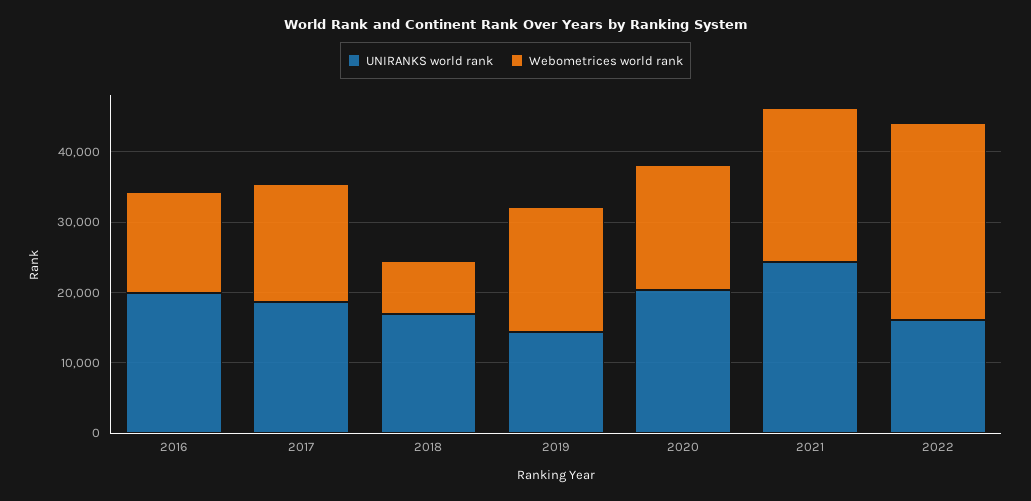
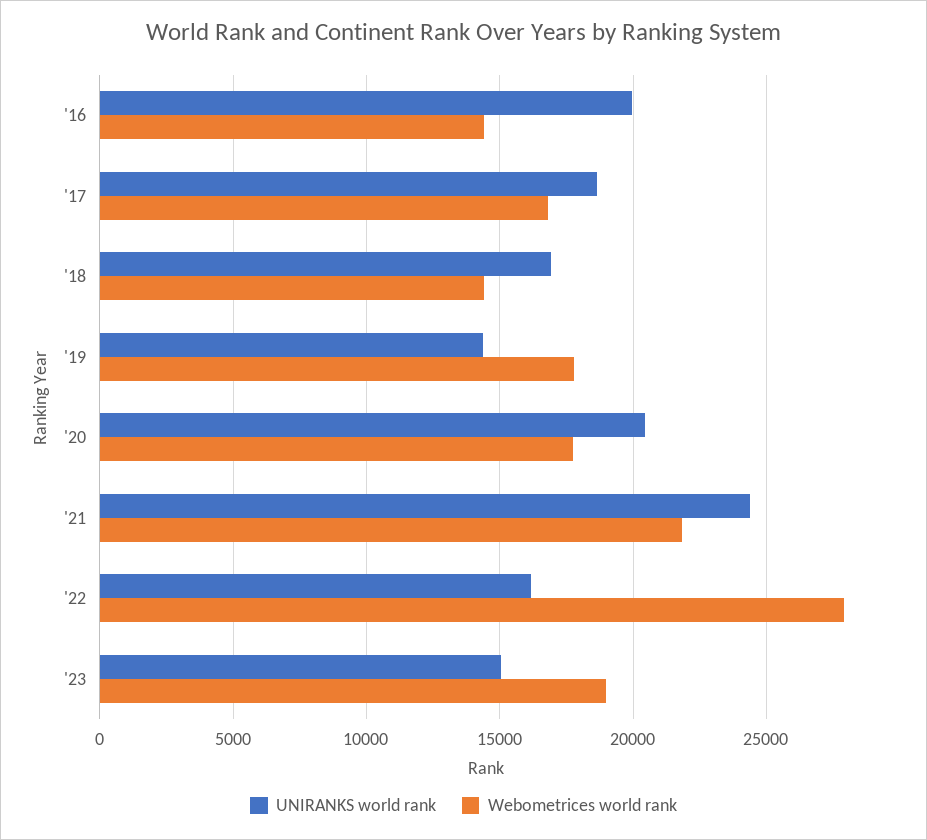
Webometrices world rank, 2018: 8000 -> 14500
UNIRANKS world rank, '23: none -> 15000
Webometrices world rank, '23: none -> 19000

